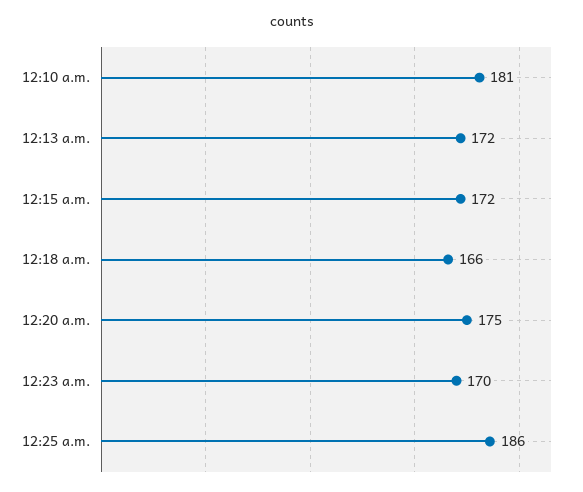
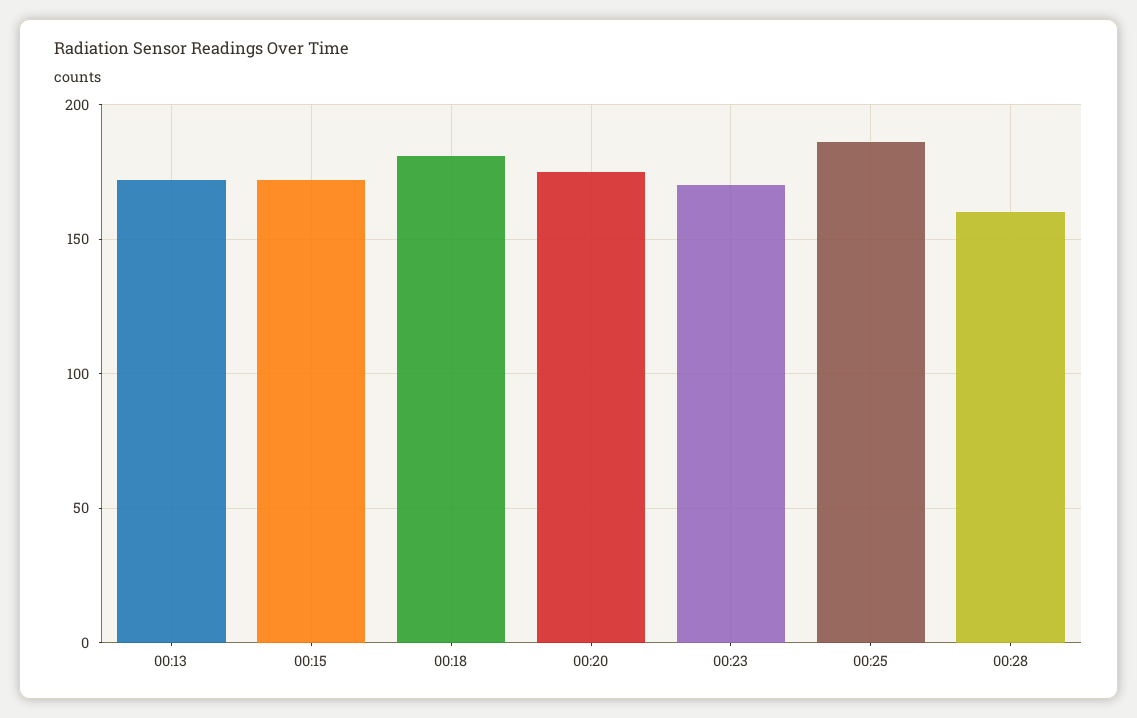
12:10 a.m.: 181 -> none
12:18 a.m.: 166 -> 180
00:28: none -> 160

